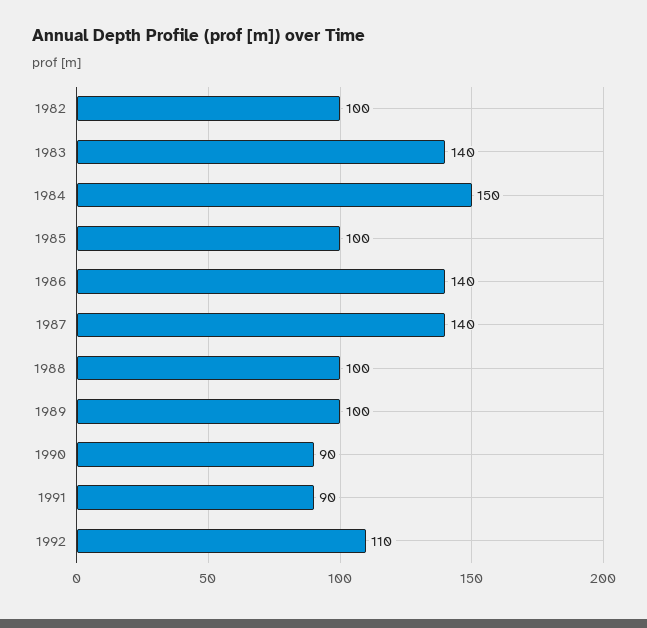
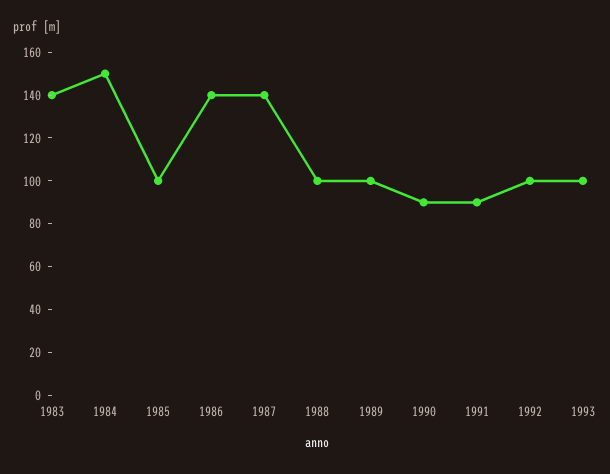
1982: 100 -> none
1992: 110 -> 100
1993: none -> 100

